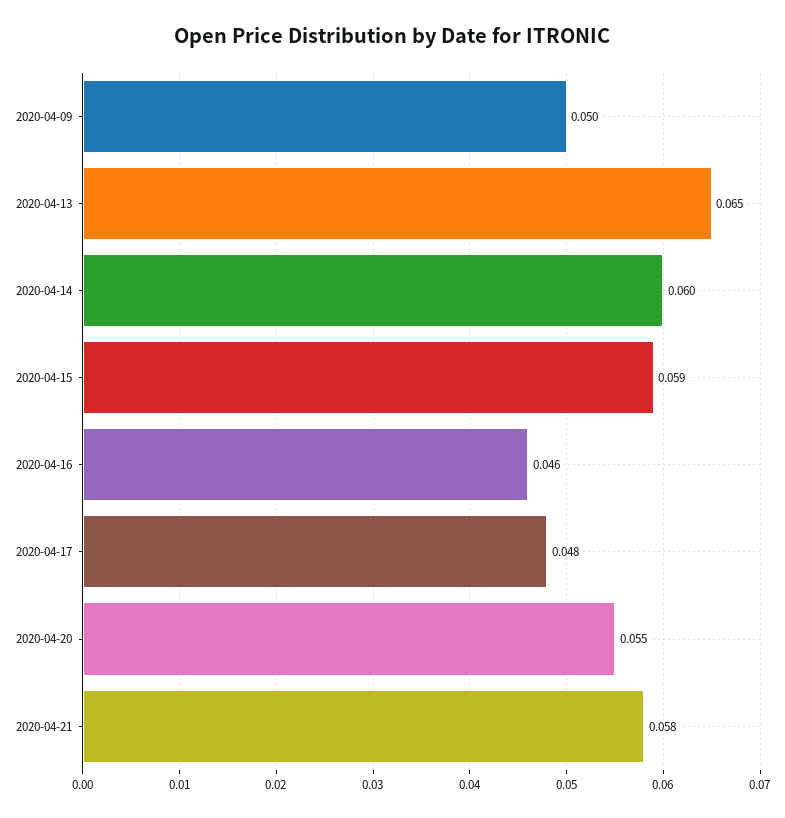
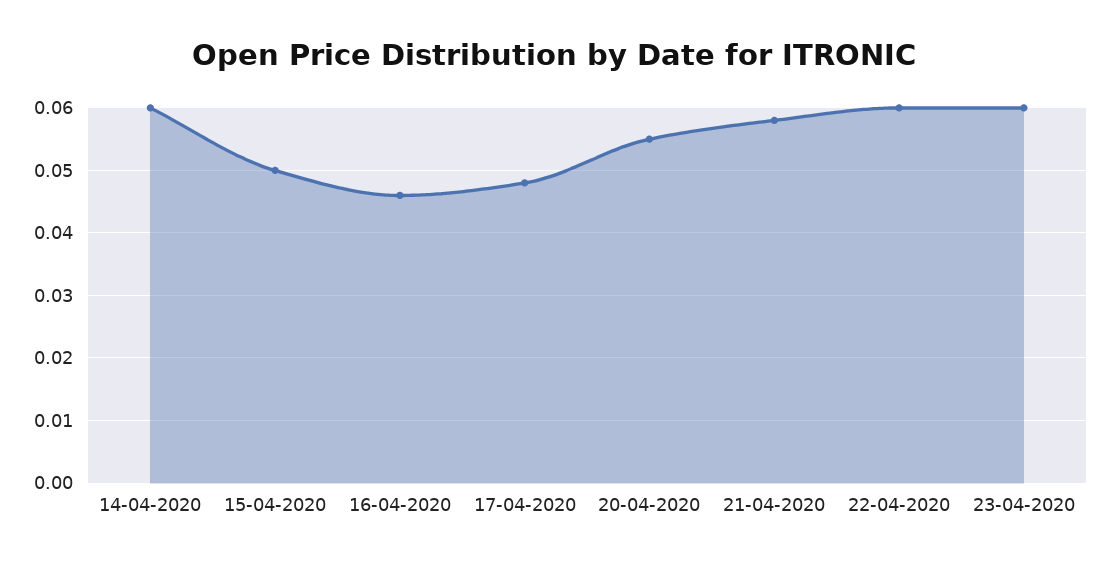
2020-04-09: 0.05 -> none
2020-04-13: 0.065 -> none
2020-04-15: 0.059 -> 0.05
22-04-2020: none -> 0.06
23-04-2020: none -> 0.06

